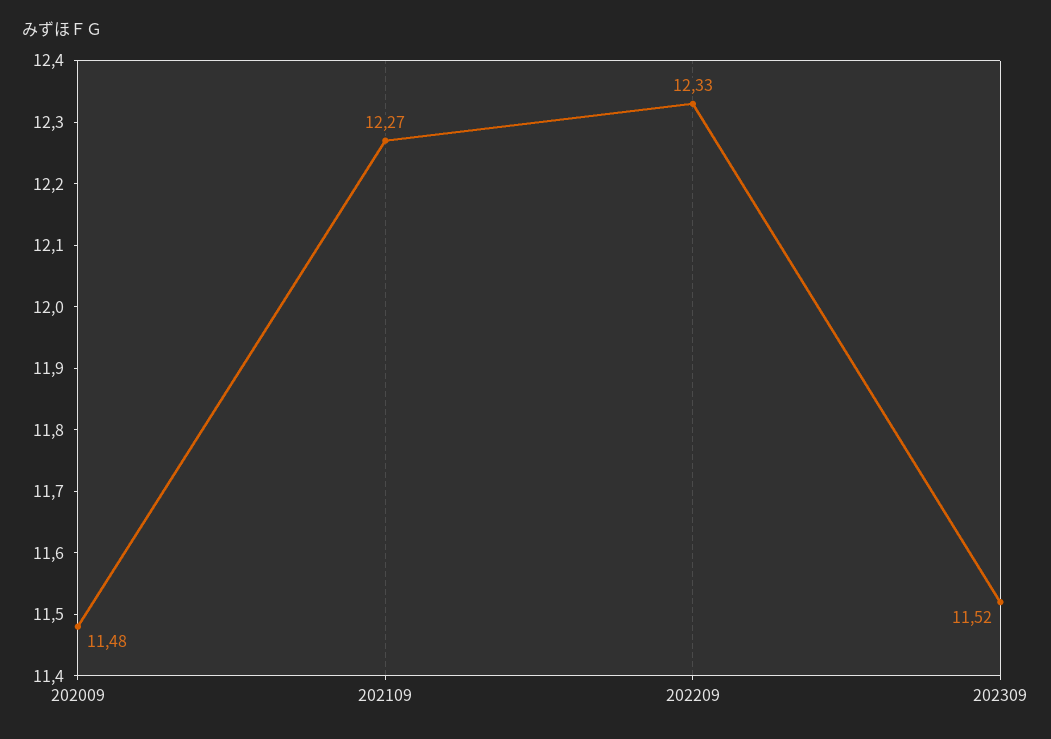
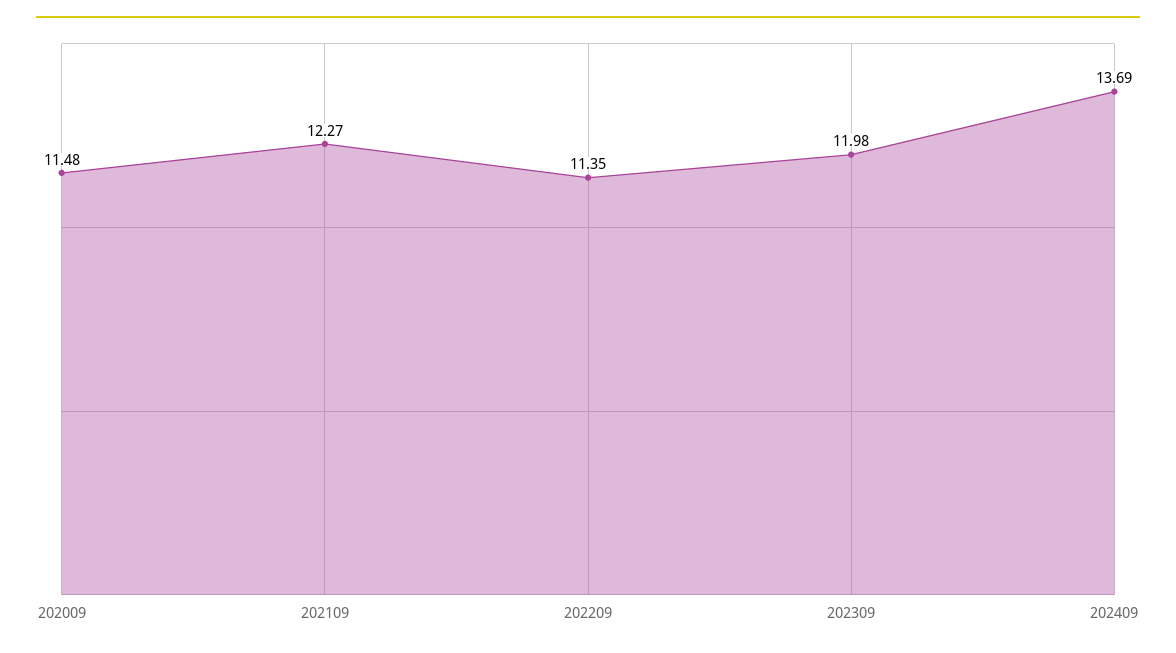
202209: 12.33 -> 11.35
202309: 11.52 -> 11.98
202409: none -> 13.69

